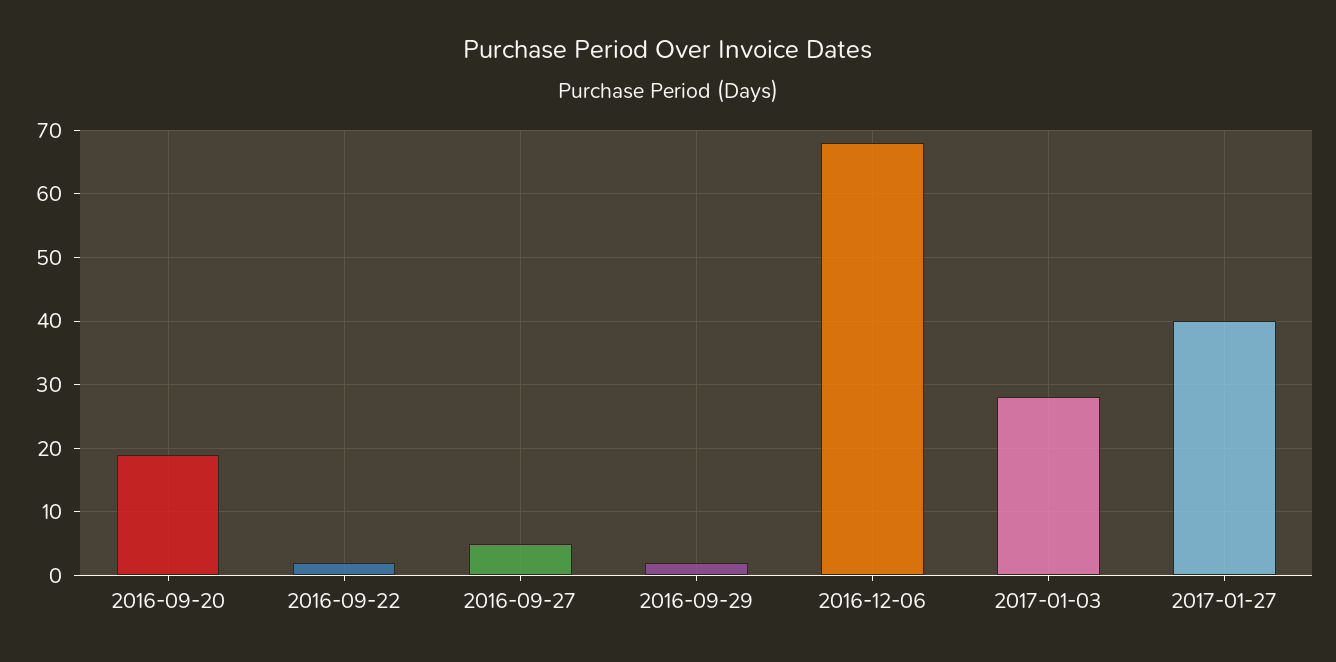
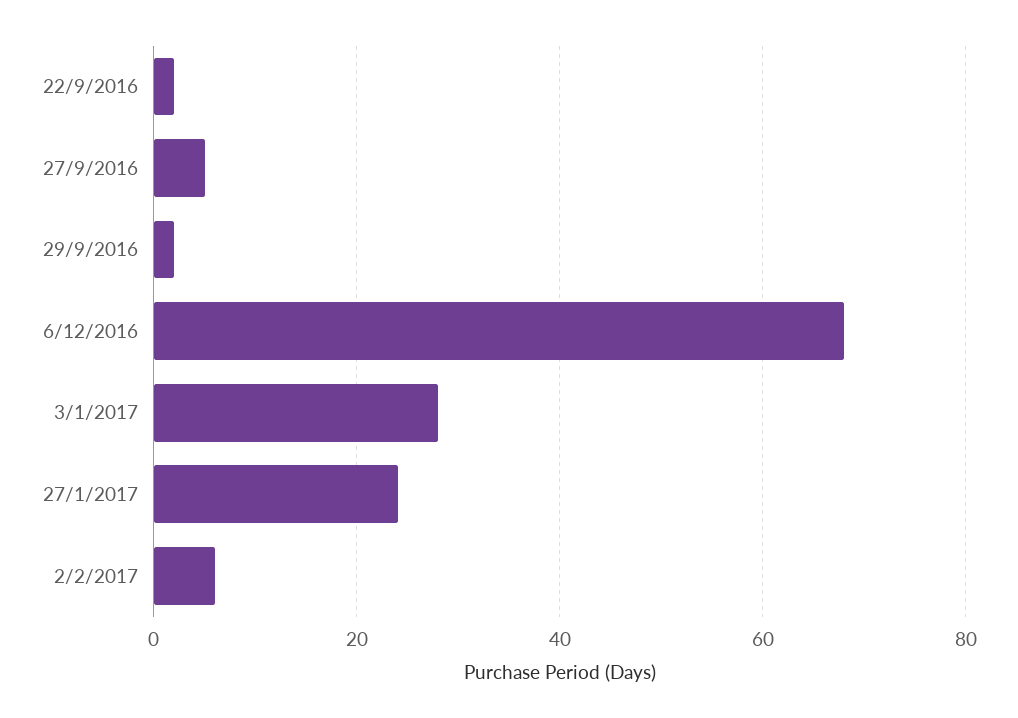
2016-09-20: 19 -> none
2017-01-27: 40 -> 25
2/2/2017: none -> 5

